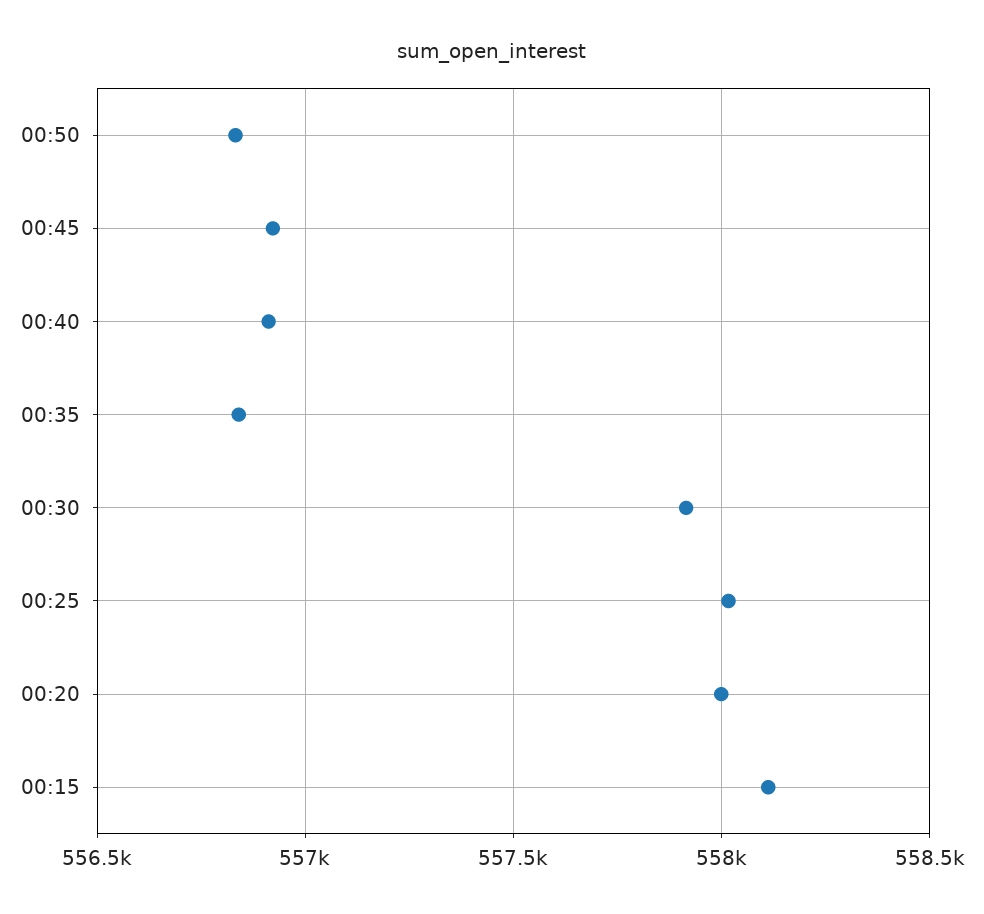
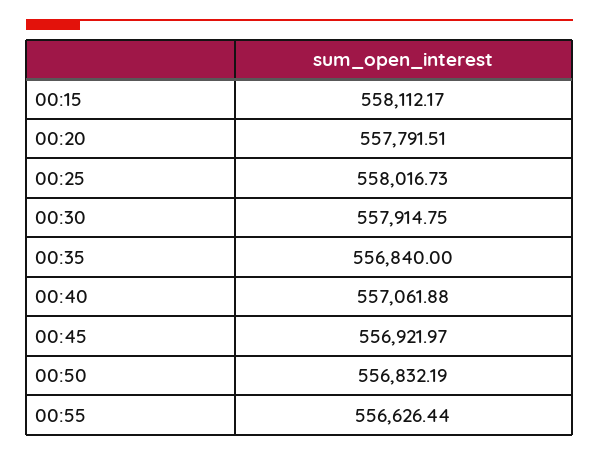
00:40: 556900 -> 557061.88
00:20: 558000 -> 557791.51
00:55: none -> 556626.44

